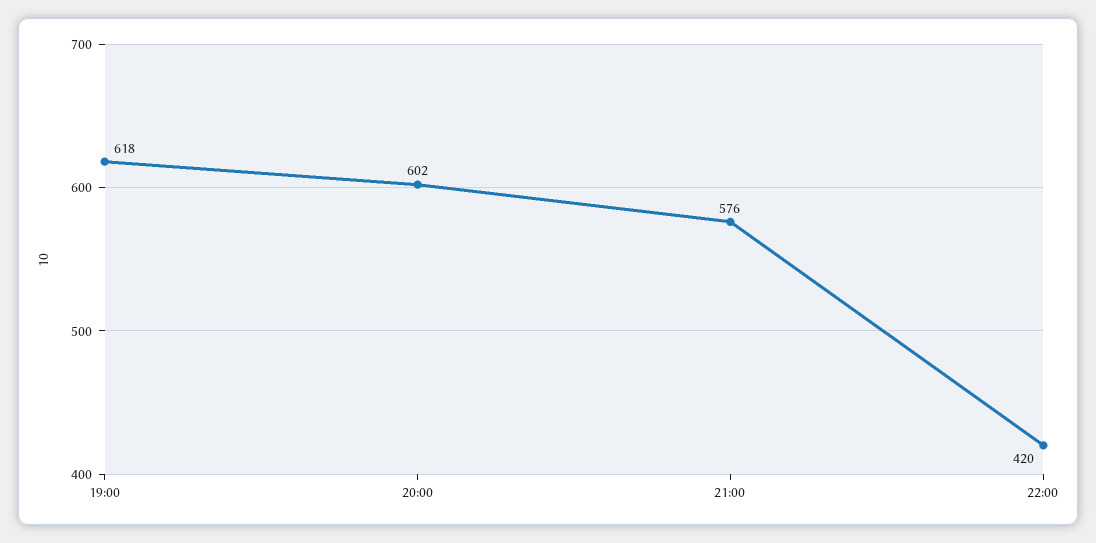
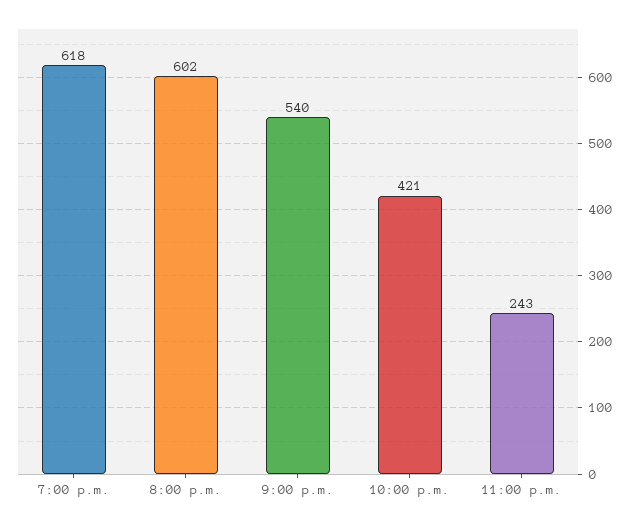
21:00: 576 -> 540
22:00: 420 -> 421
11:00 p.m.: none -> 243

